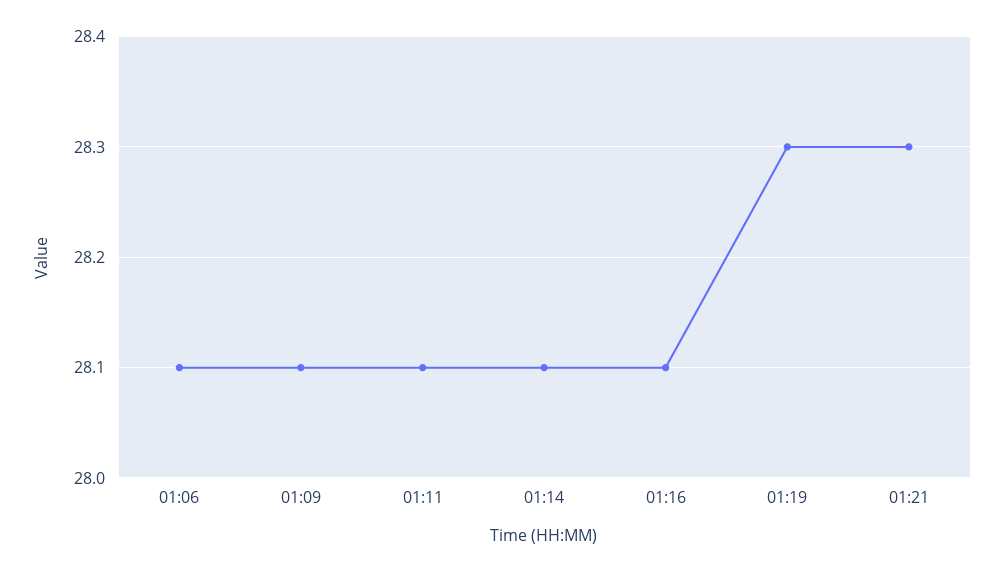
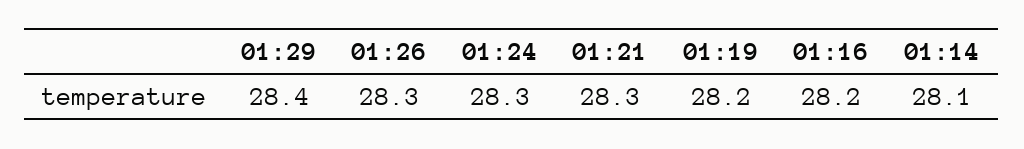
01:06: 28.1 -> none
01:09: 28.1 -> none
01:11: 28.1 -> none
01:16: 28.1 -> 28.2
01:19: 28.3 -> 28.2
01:29: none -> 28.4
01:26: none -> 28.3
01:24: none -> 28.3

